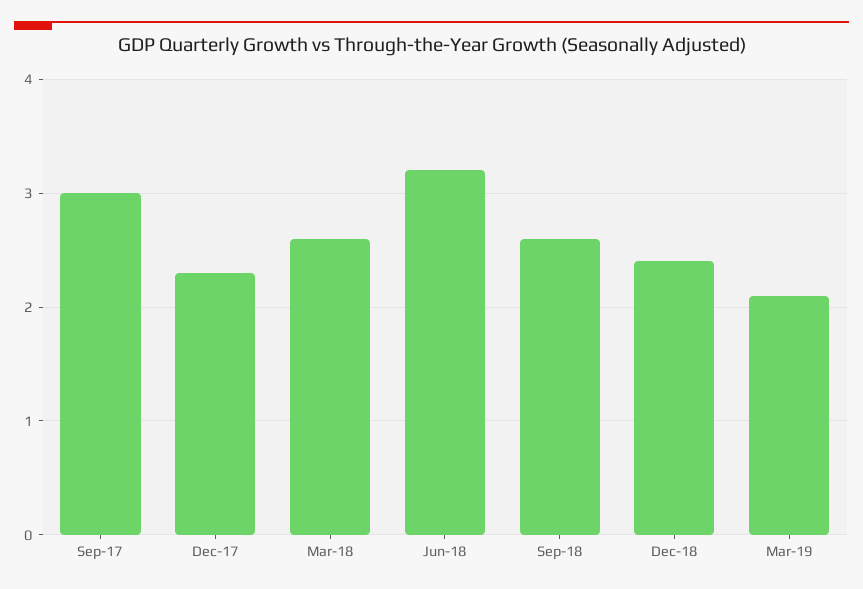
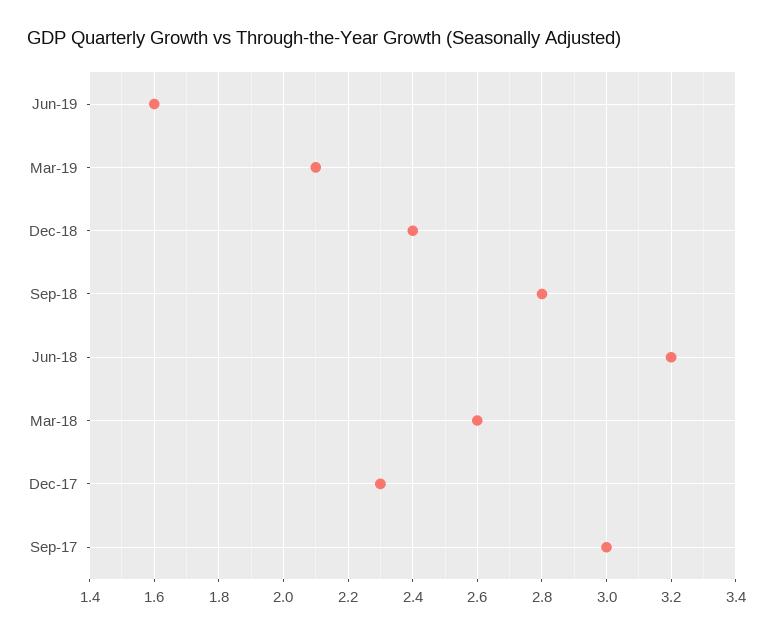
Sep-18: 2.6 -> 2.8
Jun-19: none -> 1.6

